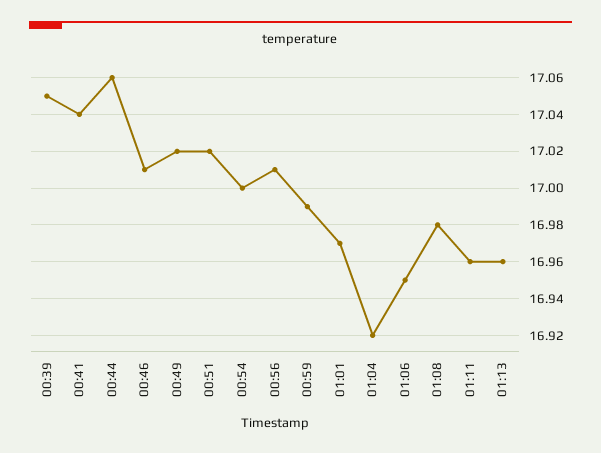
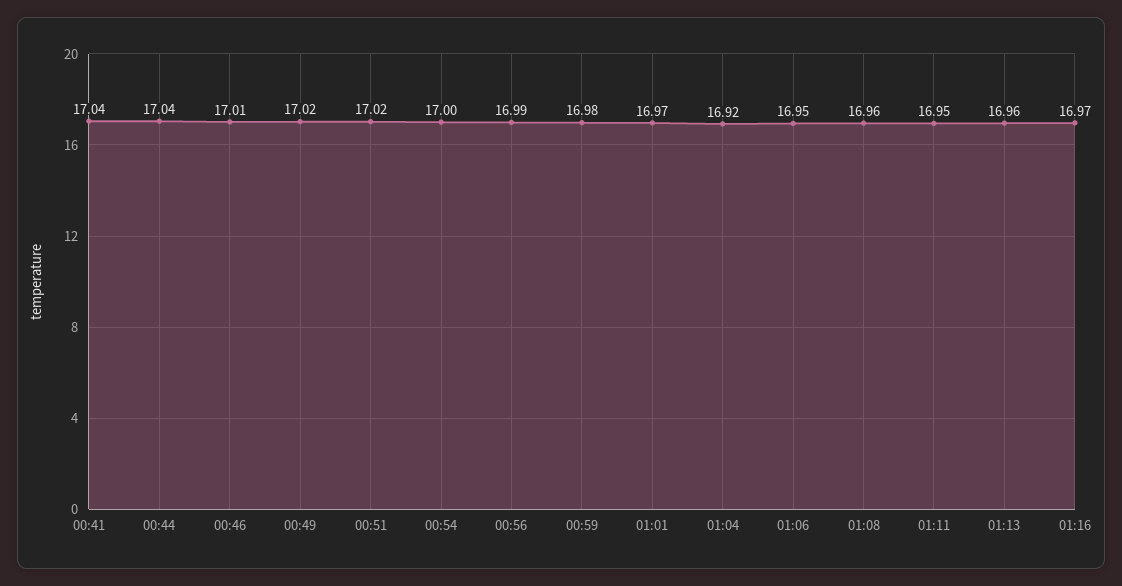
00:39: 17.05 -> none
00:44: 17.06 -> 17.04
00:56: 17.01 -> 16.99
00:59: 16.99 -> 16.98
01:08: 16.98 -> 16.96
01:11: 16.96 -> 16.95
01:16: none -> 16.97

